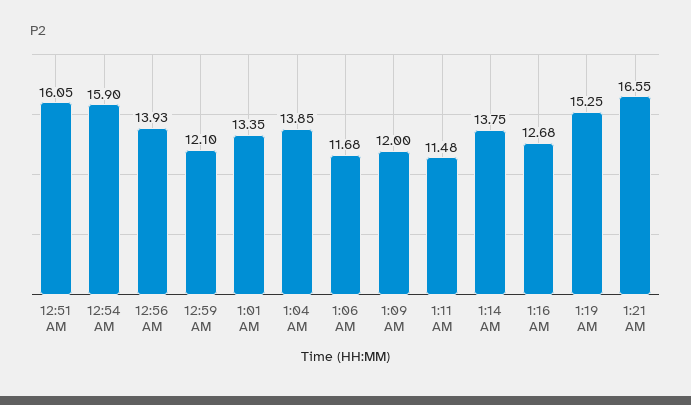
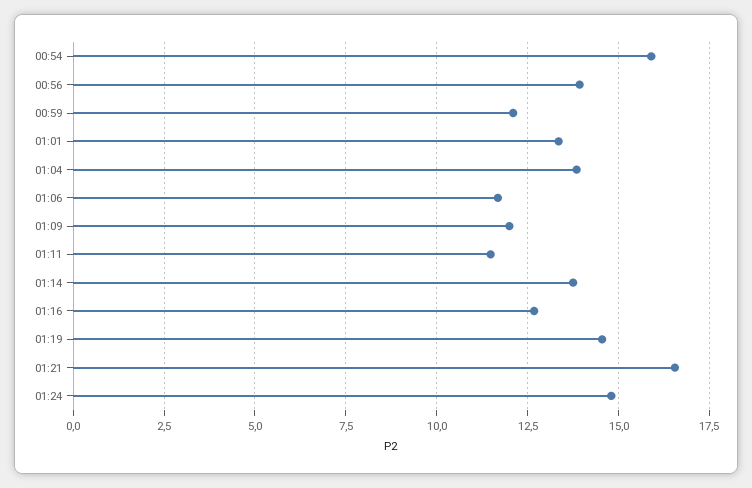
12:51 AM: 16.05 -> none
1:19 AM: 15.25 -> 14.5
01:24: none -> 14.75

